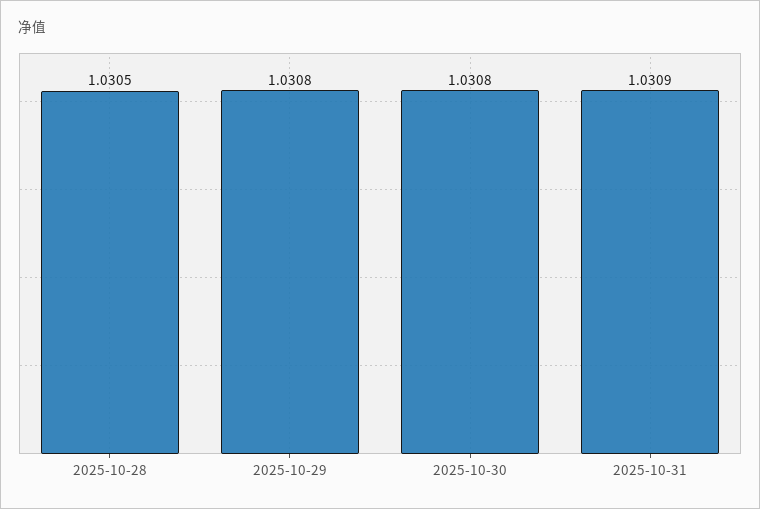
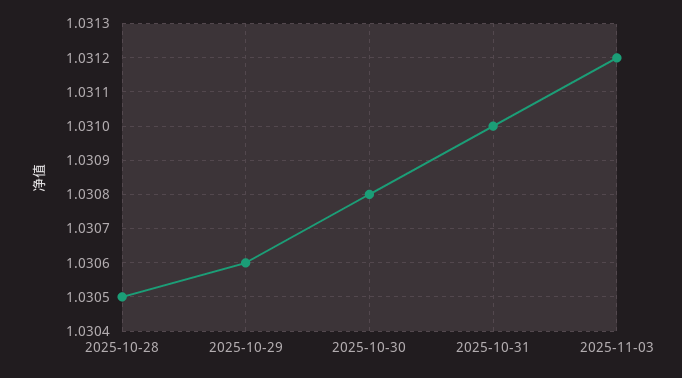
2025-10-29: 1.0308 -> 1.0306
2025-10-31: 1.0309 -> 1.031
2025-11-03: none -> 1.0312

